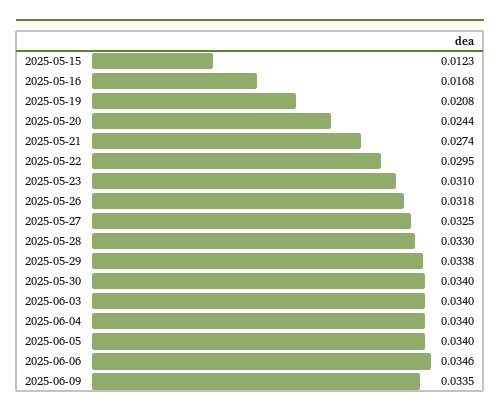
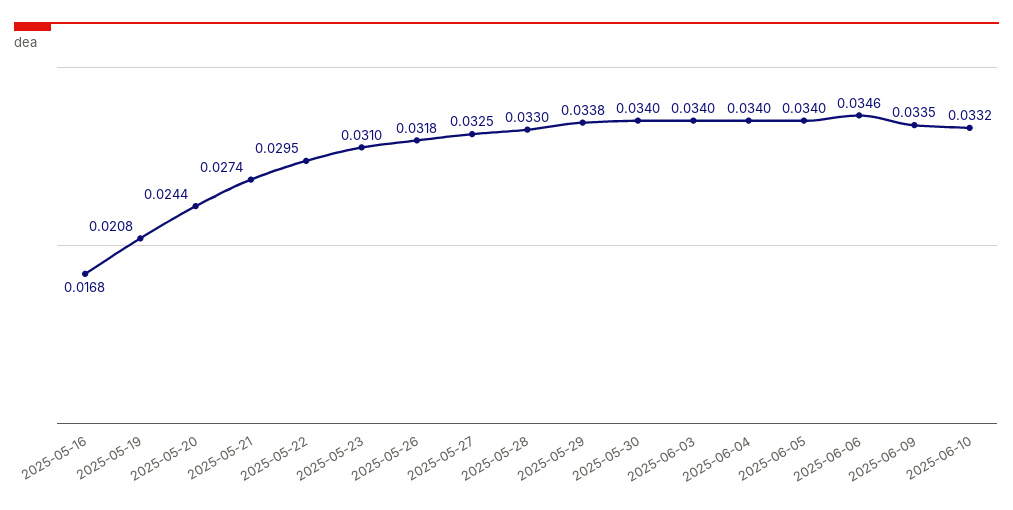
2025-05-15: 0.0123 -> none
2025-06-10: none -> 0.0332

